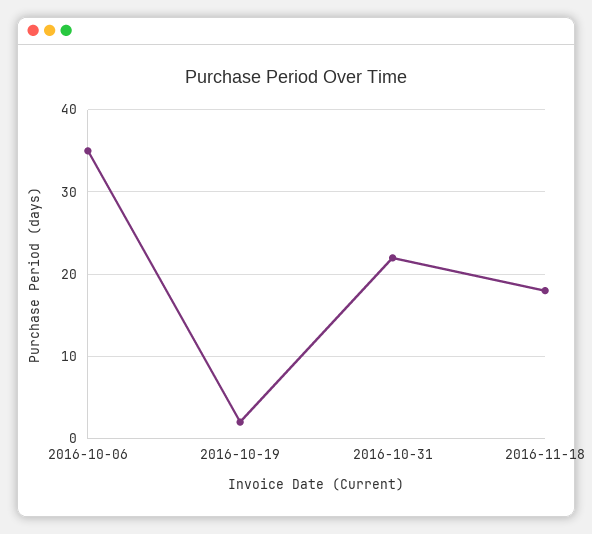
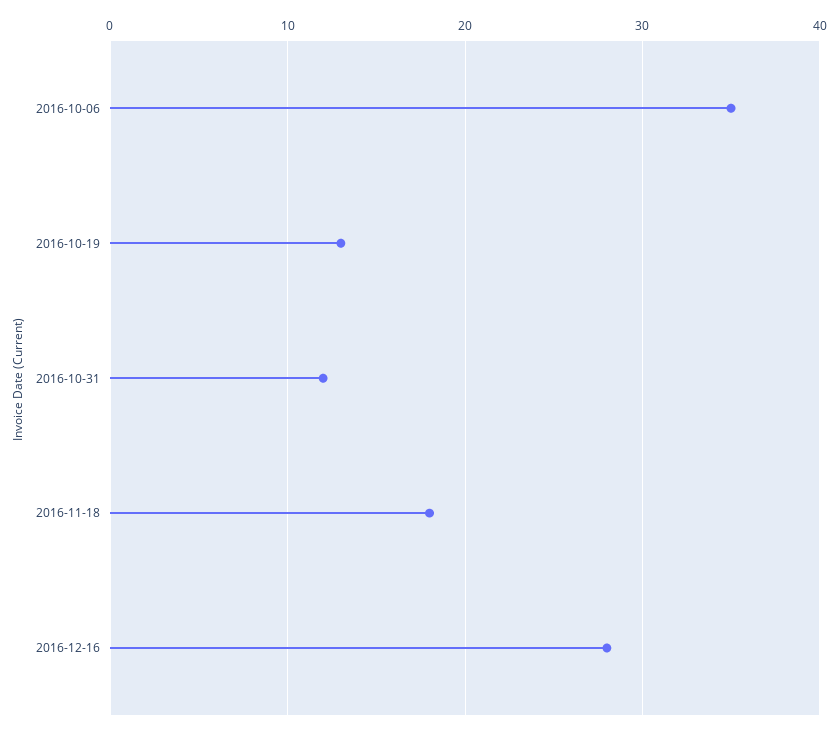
2016-10-19: 2 -> 13
2016-10-31: 22 -> 12
2016-12-16: none -> 28

